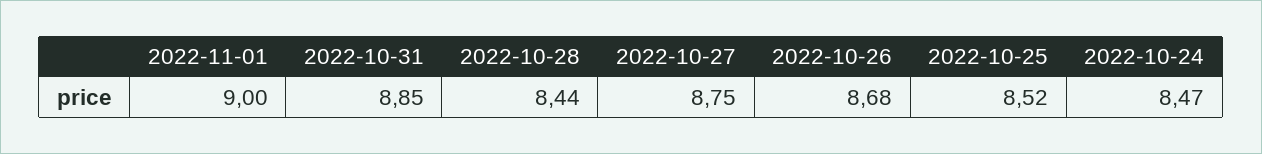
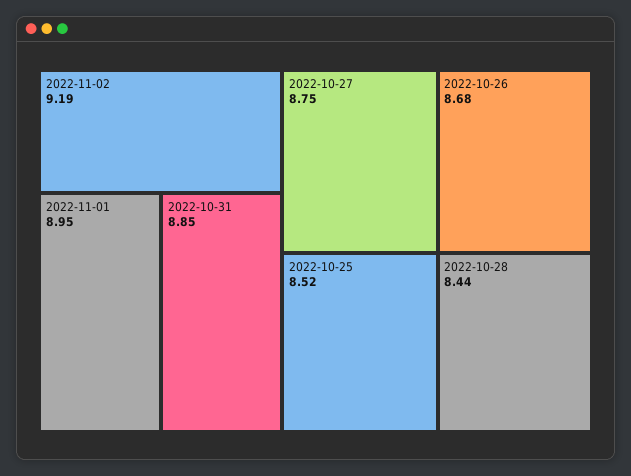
2022-11-01: 9 -> 8.95
2022-10-24: 8.47 -> none
2022-11-02: none -> 9.19

